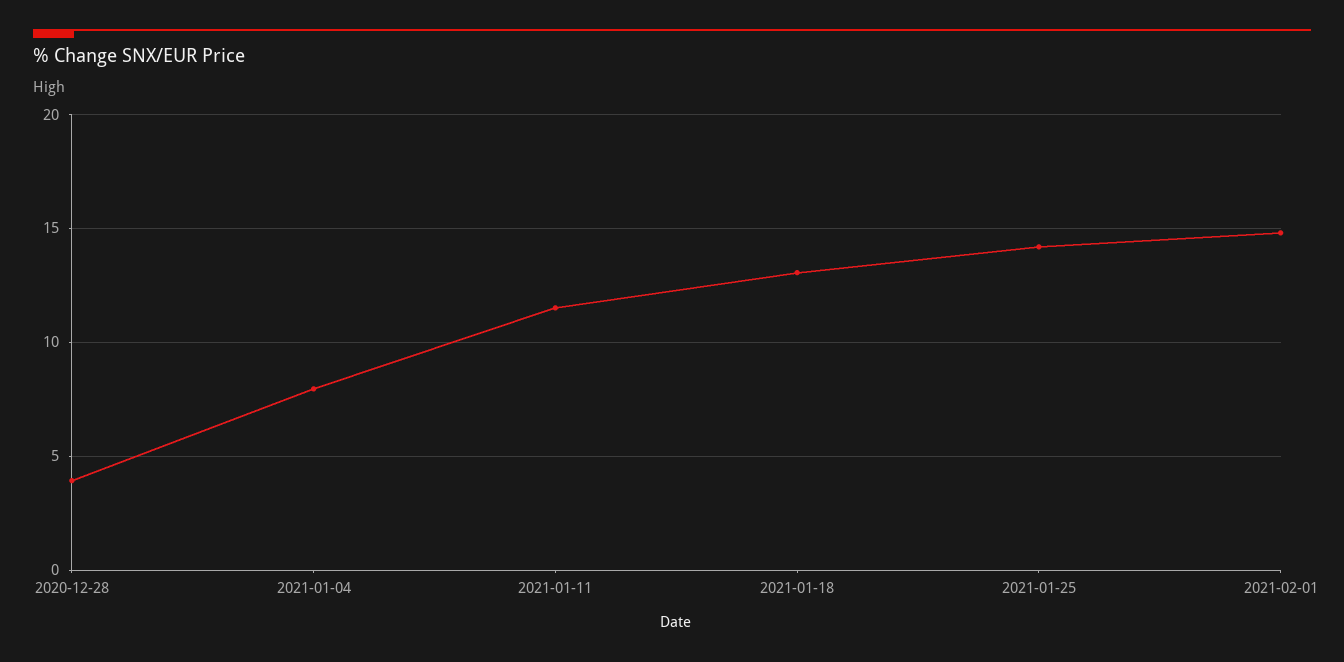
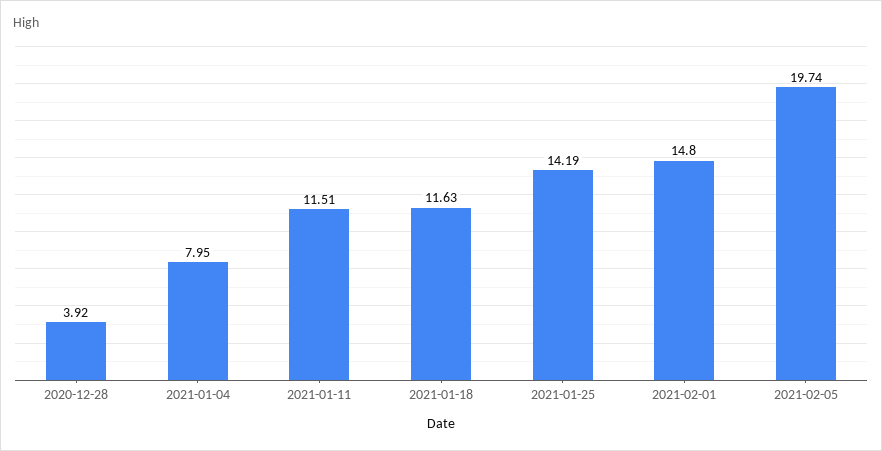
2021-01-18: 13 -> 11.63
2021-02-05: none -> 19.74

